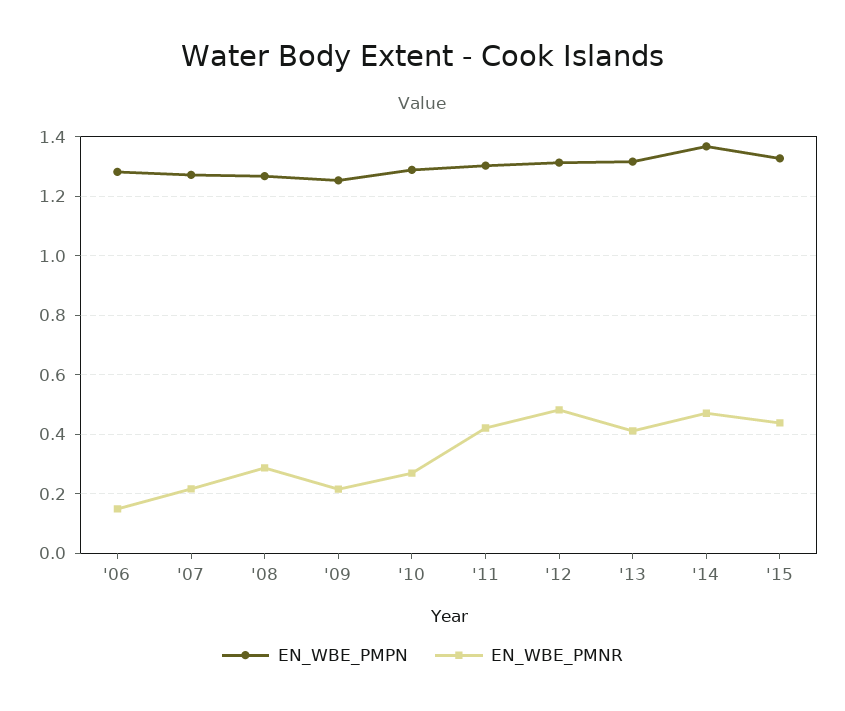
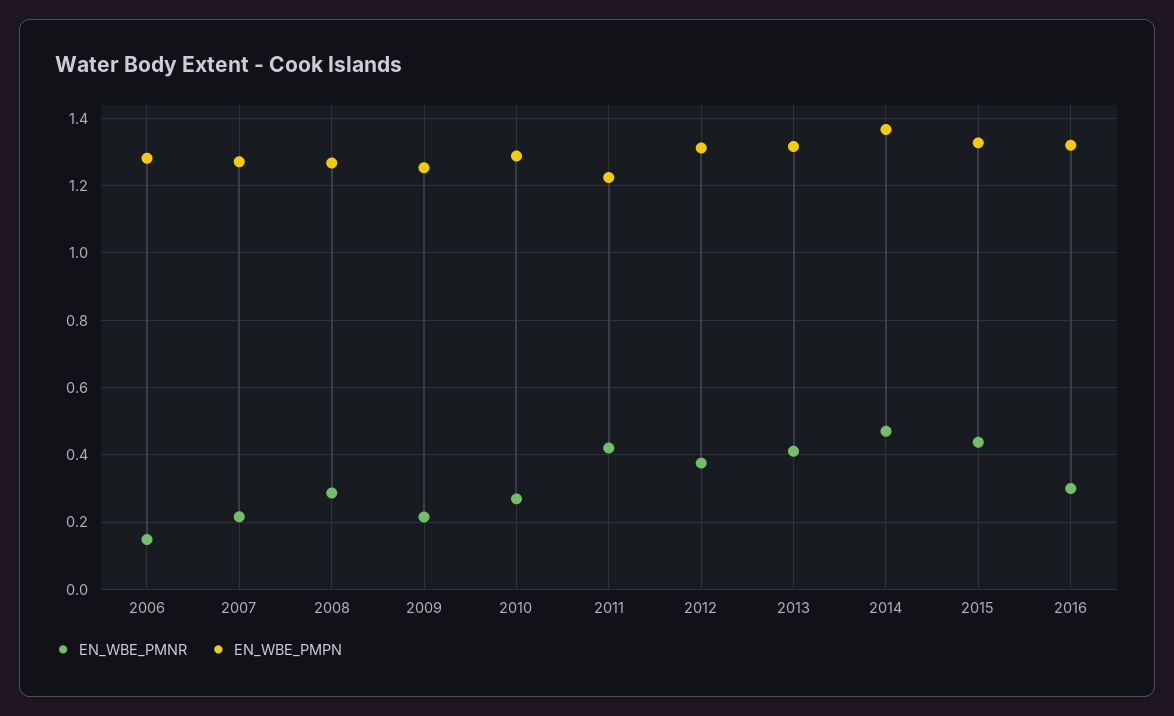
EN_WBE_PMPN, '11: 1.3 -> 1.22
EN_WBE_PMNR, '12: 0.475 -> 0.38
EN_WBE_PMNR, 2016: none -> 0.3
EN_WBE_PMPN, 2016: none -> 1.32

